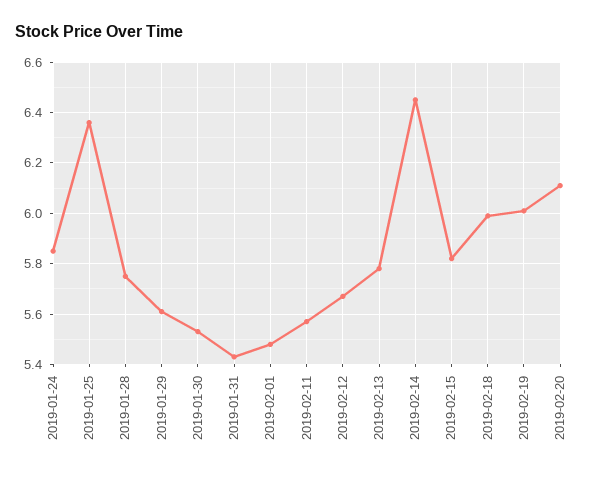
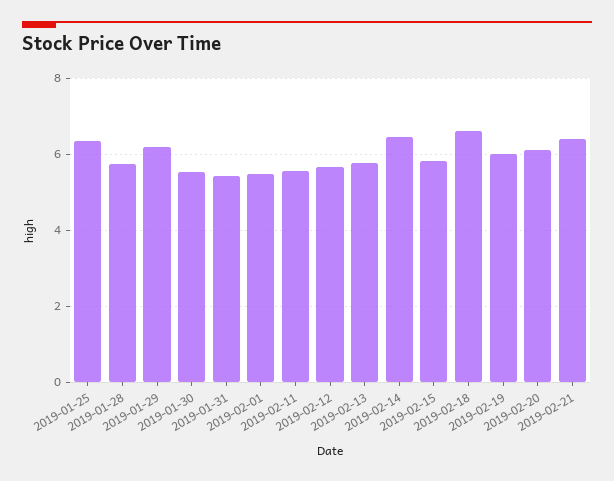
2019-01-24: 5.85 -> none
2019-01-29: 5.6 -> 6.2
2019-02-18: 6 -> 6.6
2019-02-21: none -> 6.4

